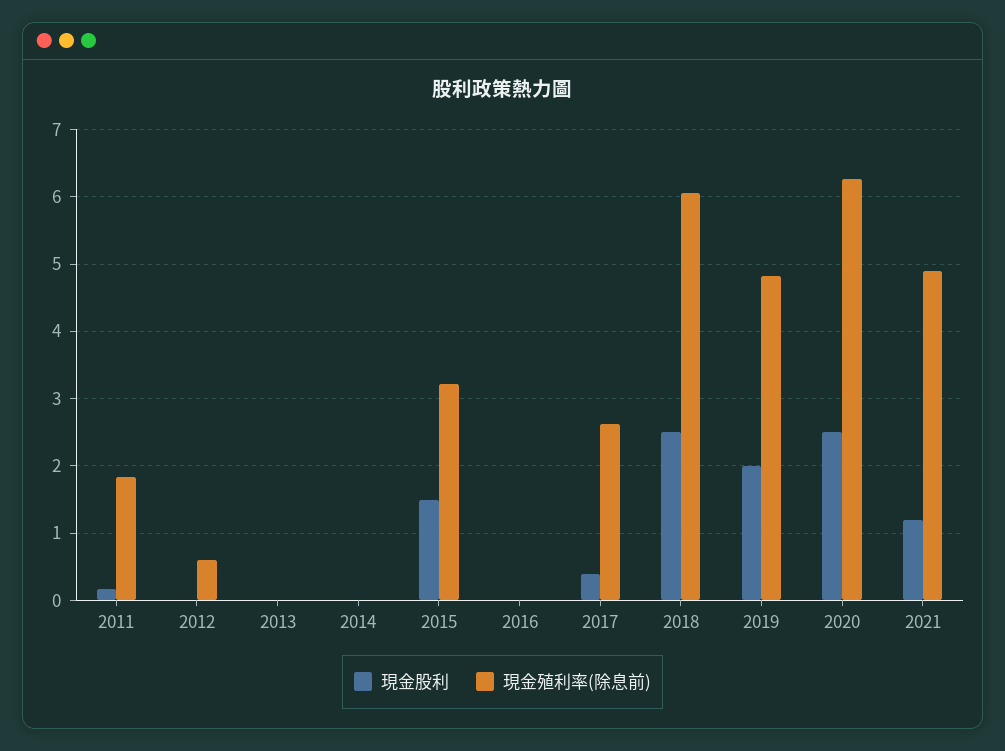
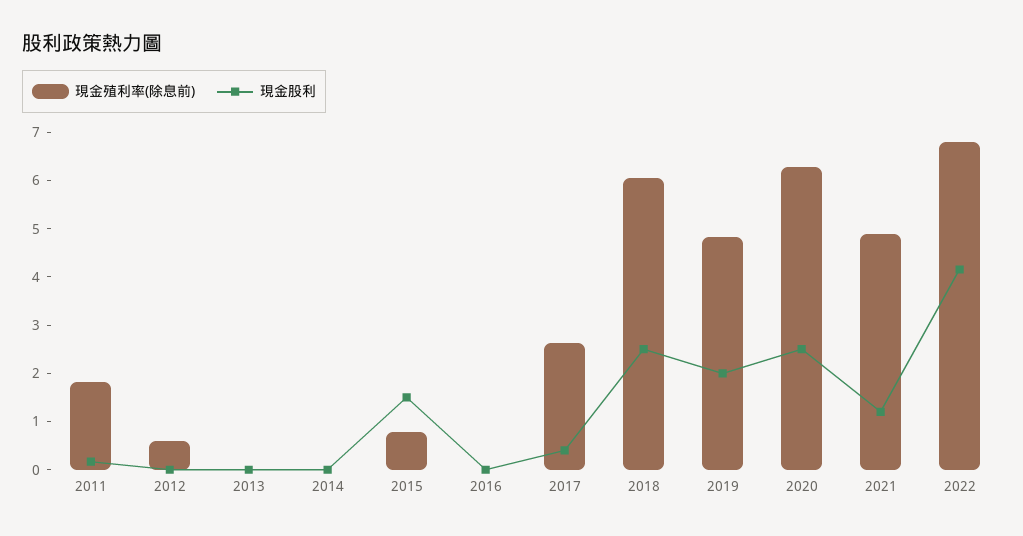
現金殖利率(除息前), 2015: 3.2 -> 0.8
現金殖利率(除息前), 2022: none -> 6.8
現金股利, 2022: none -> 4.2

